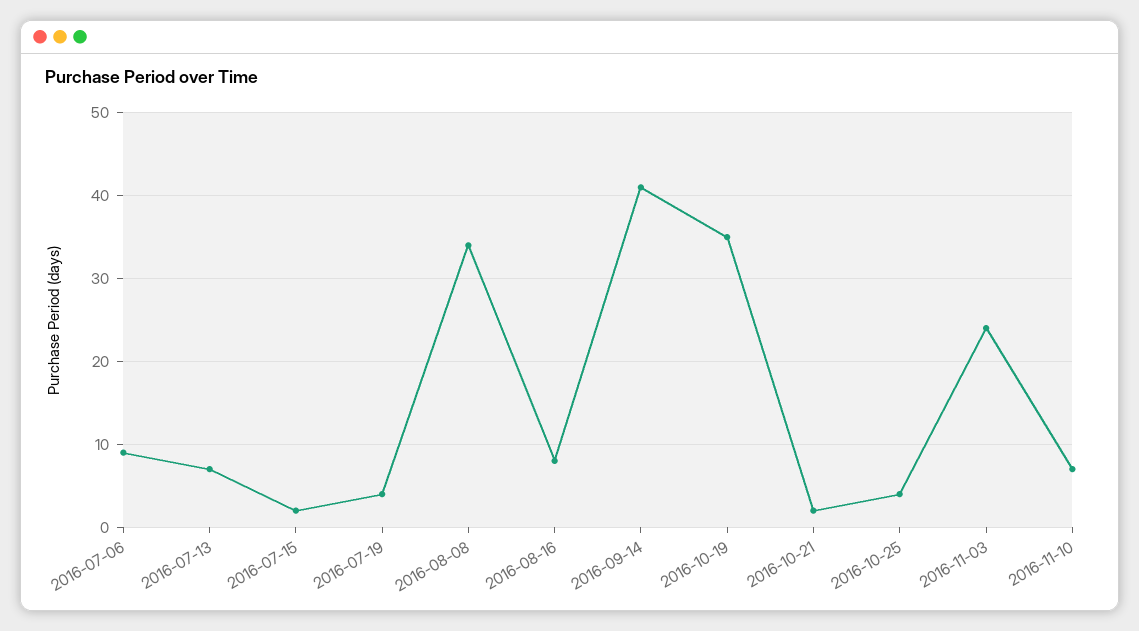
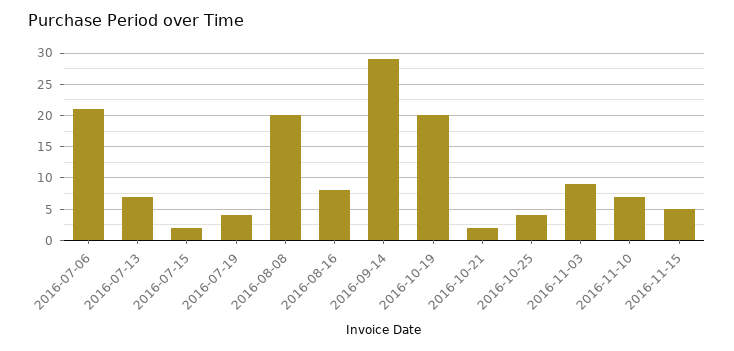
2016-07-06: 9 -> 21
2016-08-08: 34 -> 20
2016-09-14: 41 -> 29
2016-10-19: 35 -> 20
2016-11-03: 24 -> 9
2016-11-15: none -> 5

